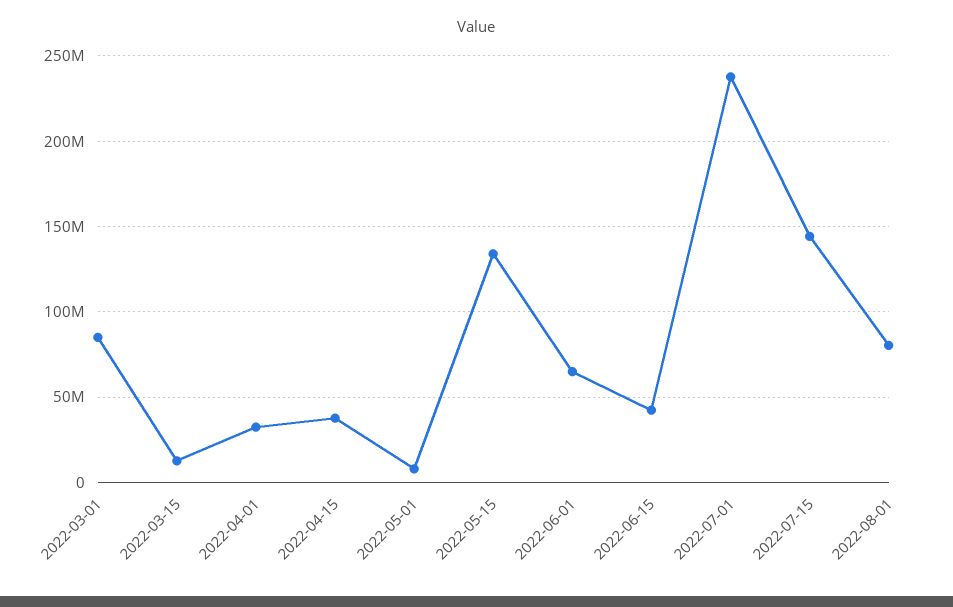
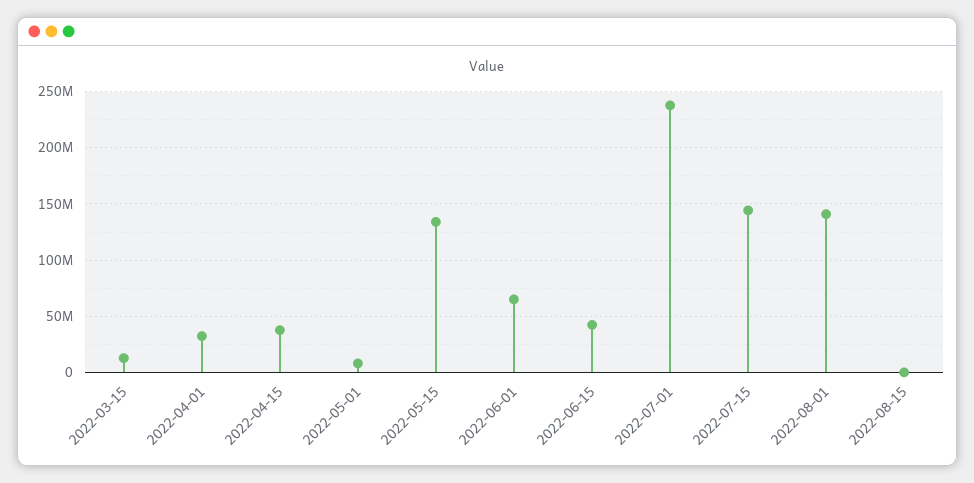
2022-03-01: 85000000 -> none
2022-08-01: 80000000 -> 140000000
2022-08-15: none -> 0

